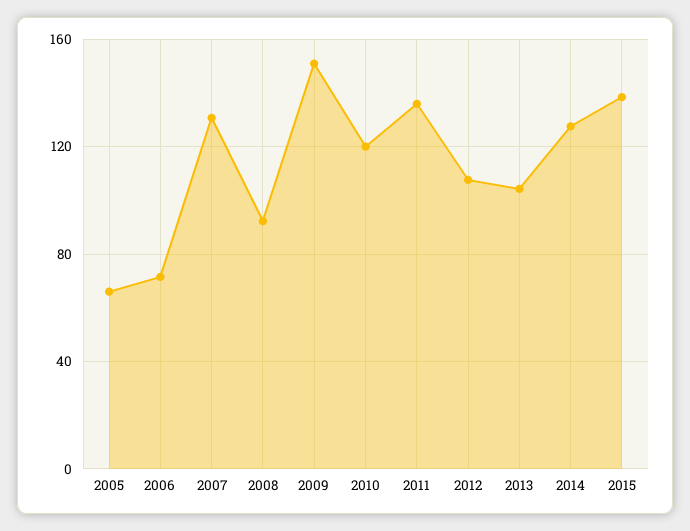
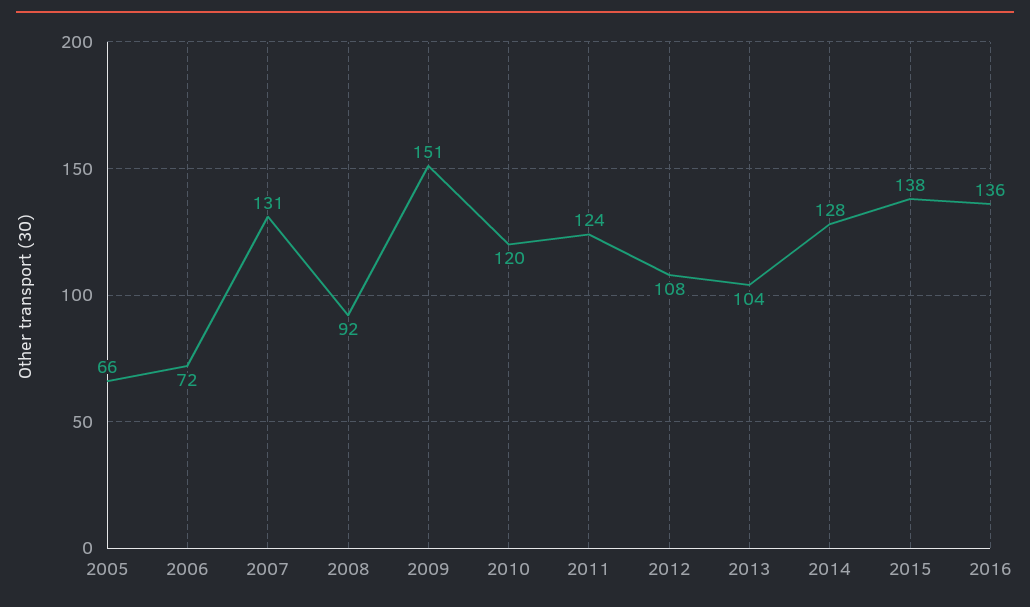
2011: 135 -> 124
2016: none -> 136

